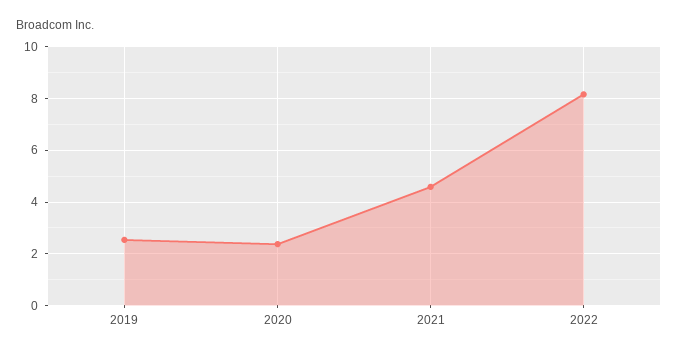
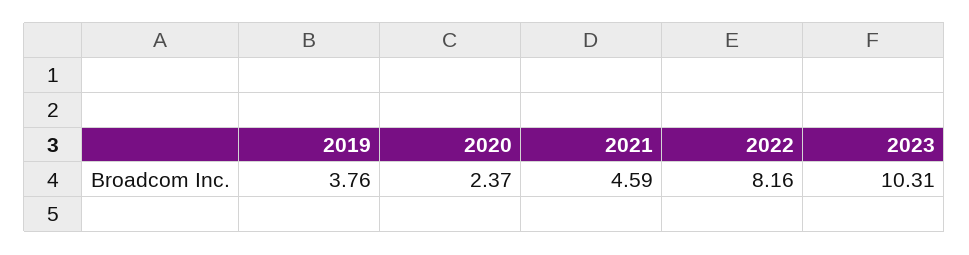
2019: 2.5 -> 3.76
2023: none -> 10.31

